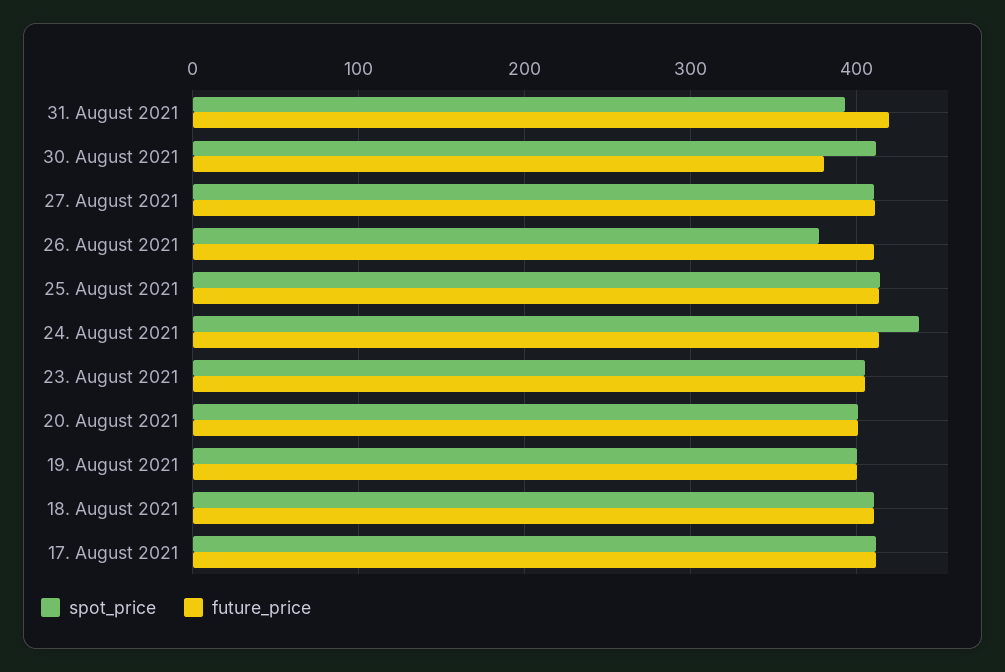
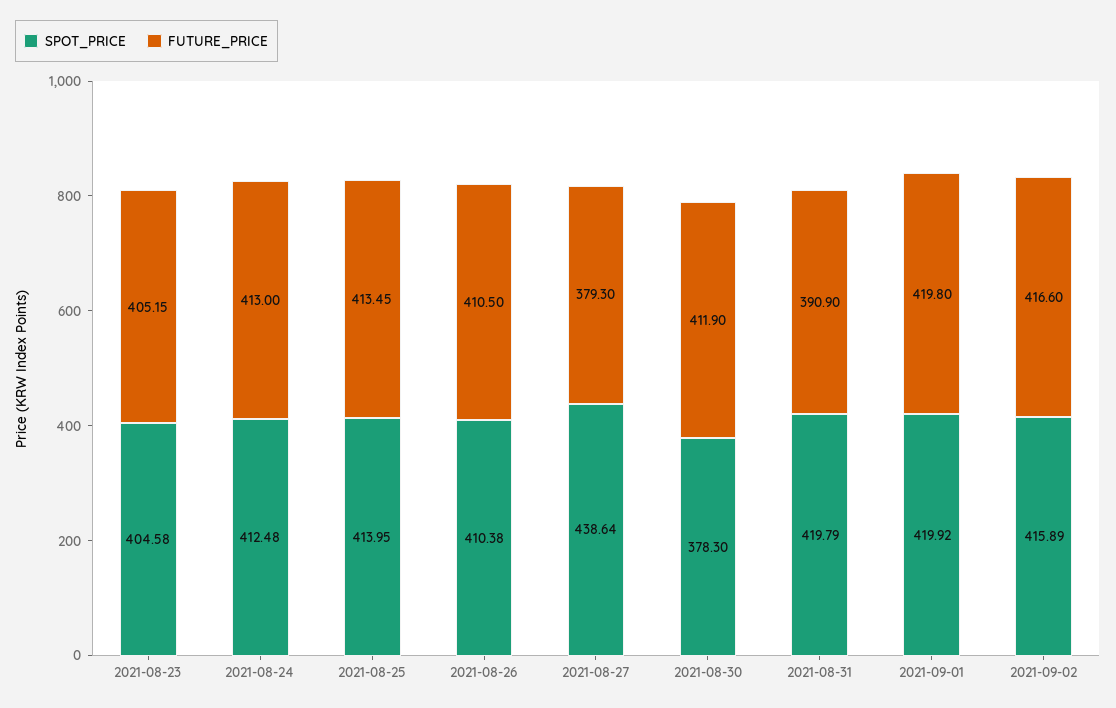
spot_price, 31. August 2021: 390 -> 419.79
future_price, 31. August 2021: 420 -> 390.9
spot_price, 30. August 2021: 410 -> 378.3
future_price, 30. August 2021: 380 -> 411.9
spot_price, 27. August 2021: 410 -> 438.64
future_price, 27. August 2021: 410 -> 379.3
spot_price, 26. August 2021: 380 -> 410.38
spot_price, 24. August 2021: 440 -> 412.48
spot_price, 20. August 2021: 400 -> none
future_price, 20. August 2021: 400 -> none
spot_price, 19. August 2021: 400 -> none
future_price, 19. August 2021: 400 -> none
spot_price, 18. August 2021: 410 -> none
future_price, 18. August 2021: 410 -> none
spot_price, 17. August 2021: 410 -> none
future_price, 17. August 2021: 410 -> none
spot_price, 2021-09-01: none -> 419.92
future_price, 2021-09-01: none -> 419.8
spot_price, 2021-09-02: none -> 415.89
future_price, 2021-09-02: none -> 416.6

